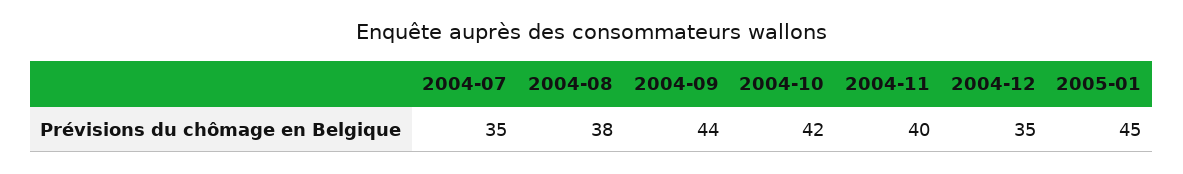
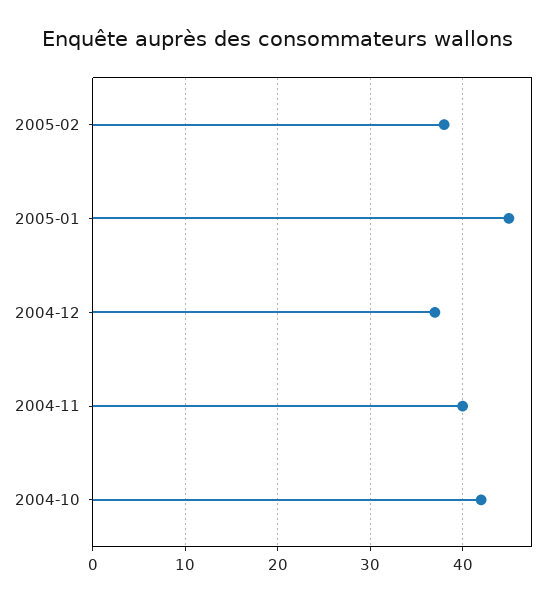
2004-07: 35 -> none
2004-08: 38 -> none
2004-09: 44 -> none
2004-12: 35 -> 37
2005-02: none -> 38

